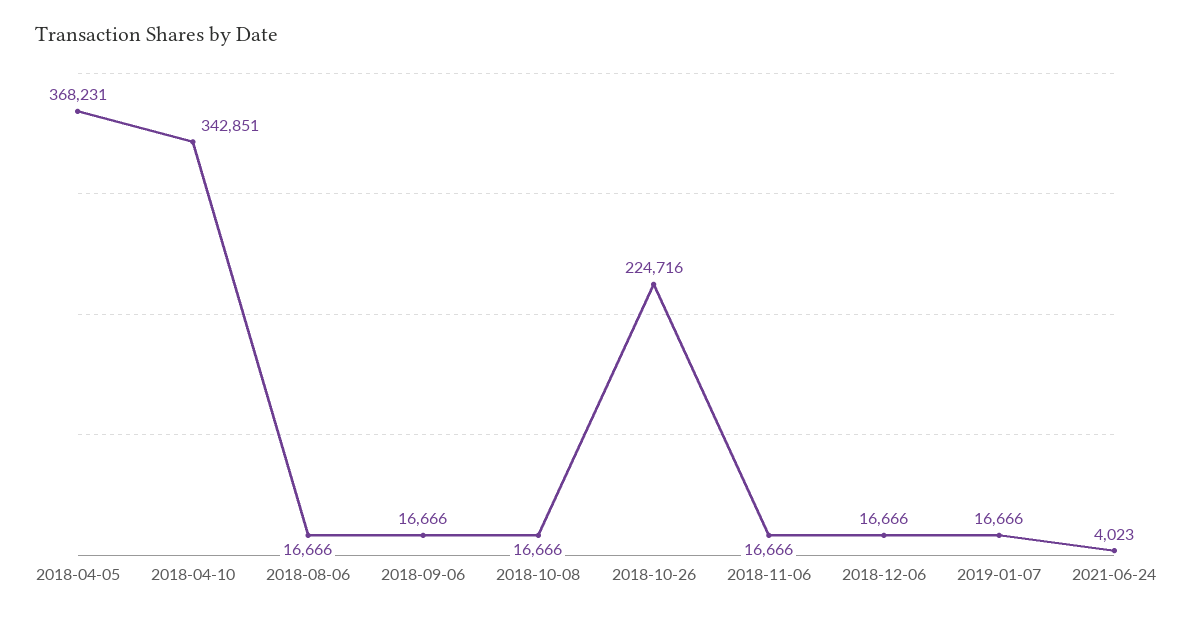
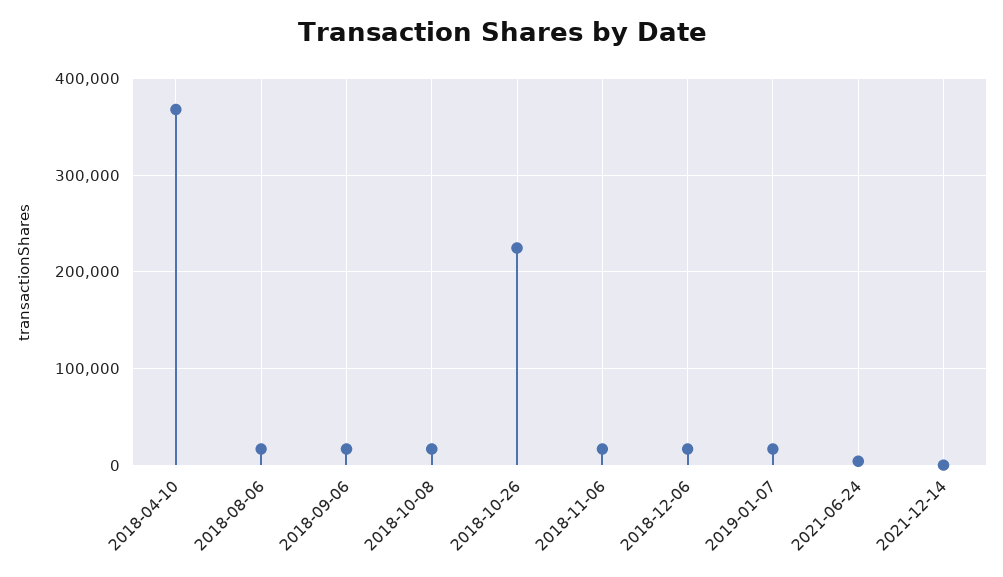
2018-04-05: 368231 -> none
2018-04-10: 342851 -> 370000
2021-12-14: none -> 0

